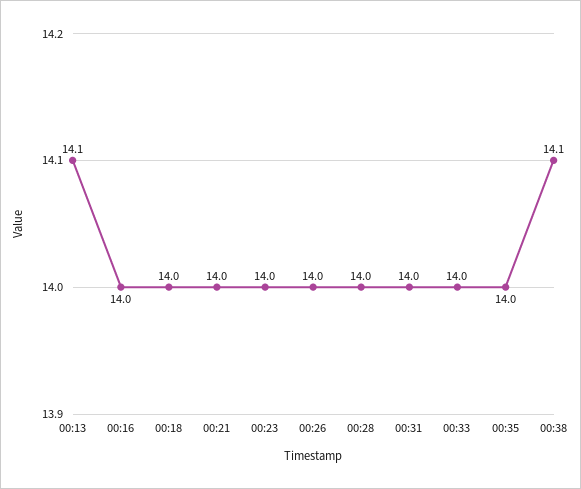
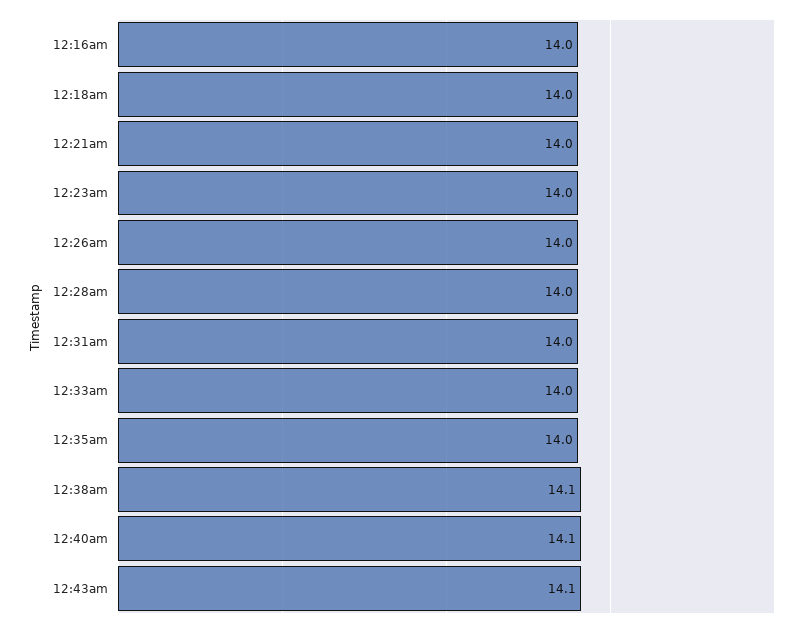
00:13: 14.1 -> none
12:40am: none -> 14.1
12:43am: none -> 14.1

